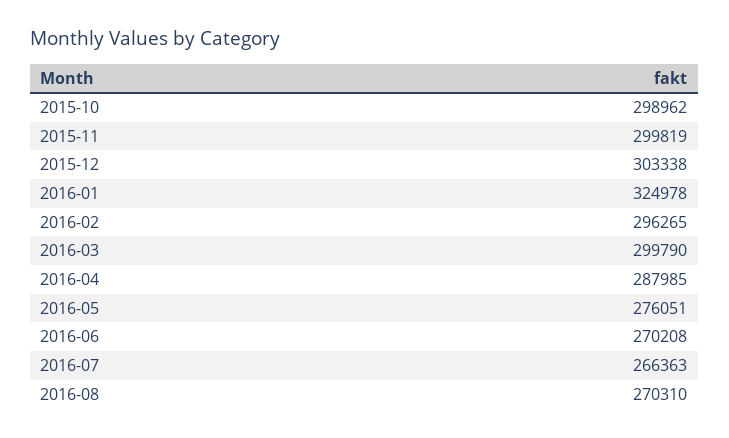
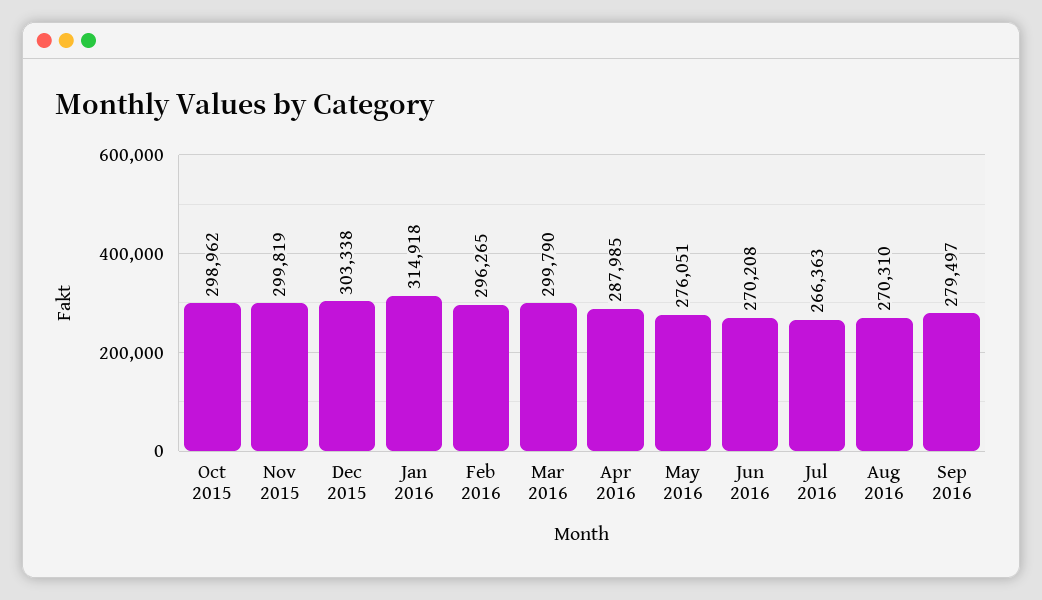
2016-01: 324978 -> 314918
Sep 2016: none -> 279497

